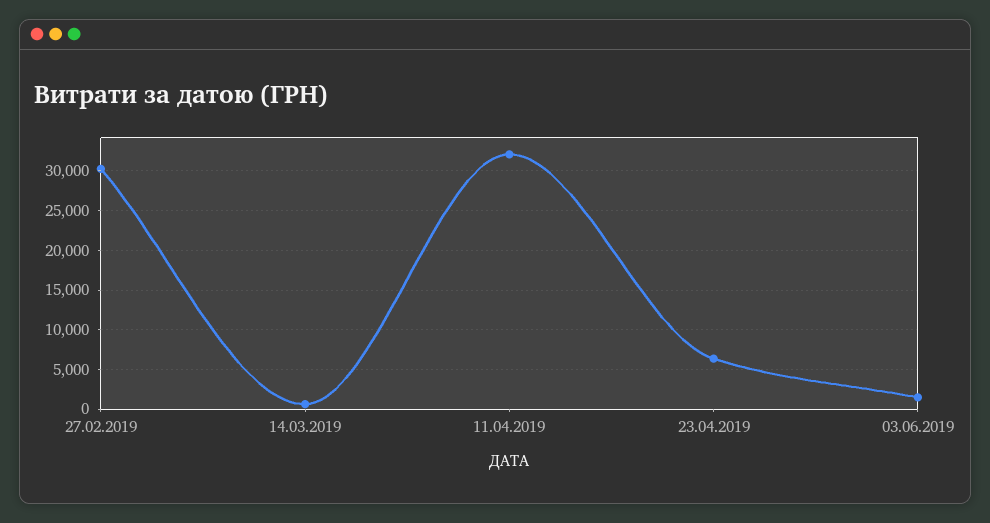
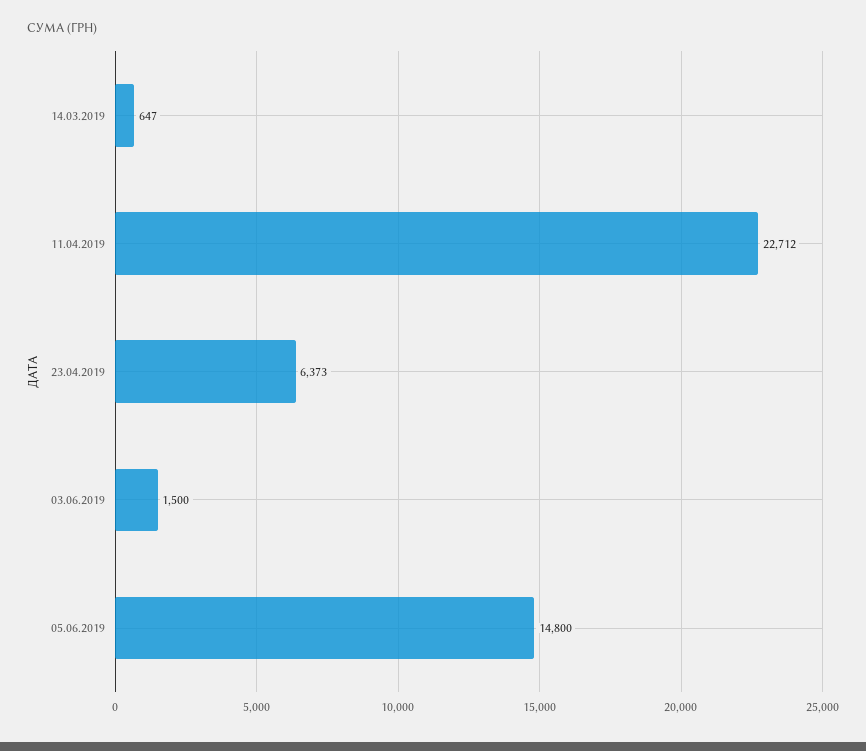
27.02.2019: 30000 -> none
11.04.2019: 32000 -> 22712
05.06.2019: none -> 14800

